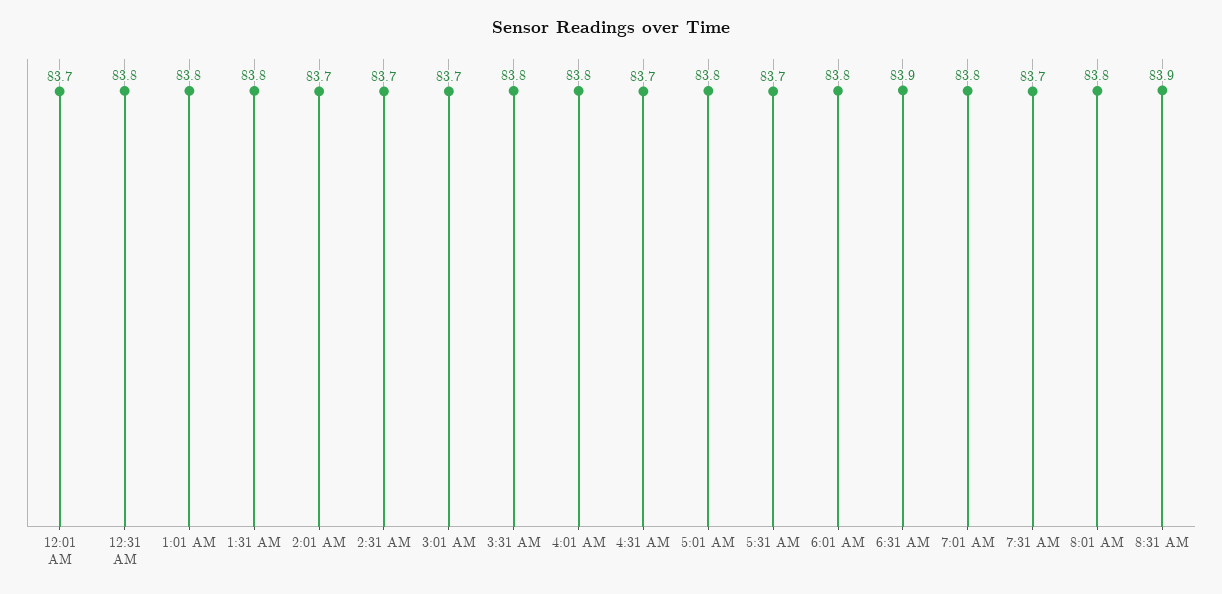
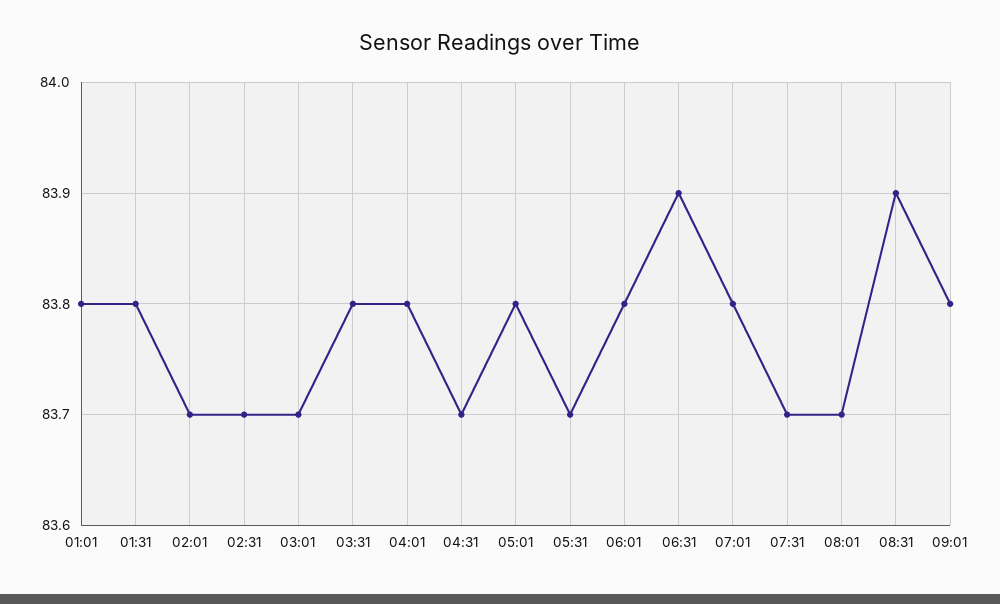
12:01 AM: 83.7 -> none
12:31 AM: 83.8 -> none
8:01 AM: 83.8 -> 83.7
09:01: none -> 83.8

